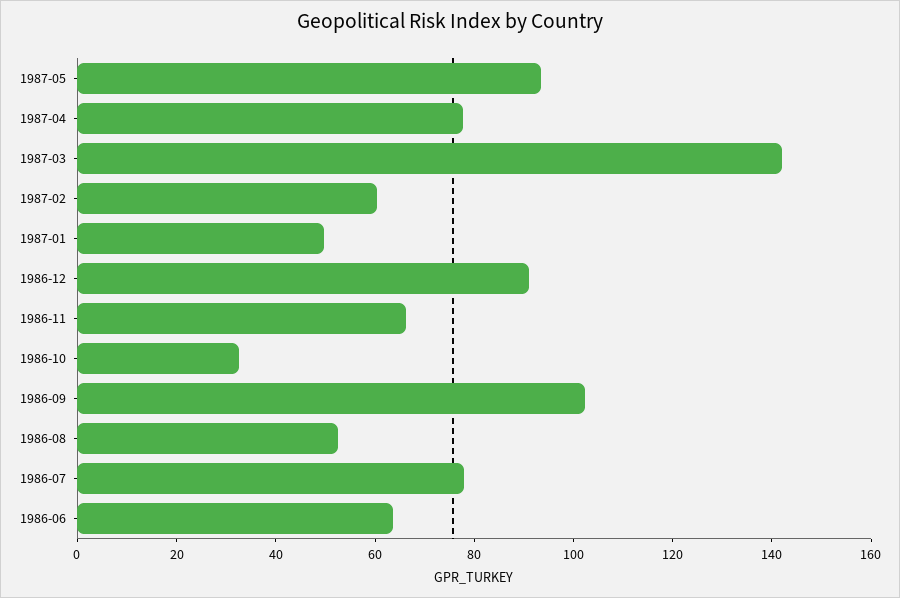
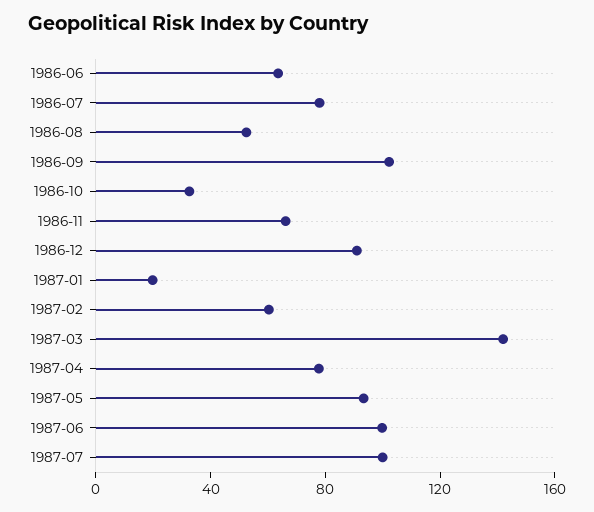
1987-01: 50 -> 20
1987-06: none -> 100
1987-07: none -> 100

